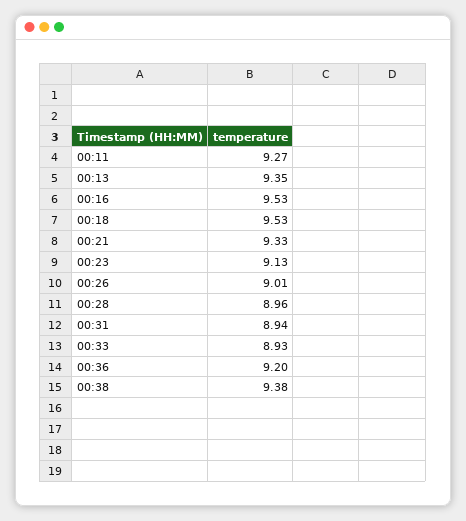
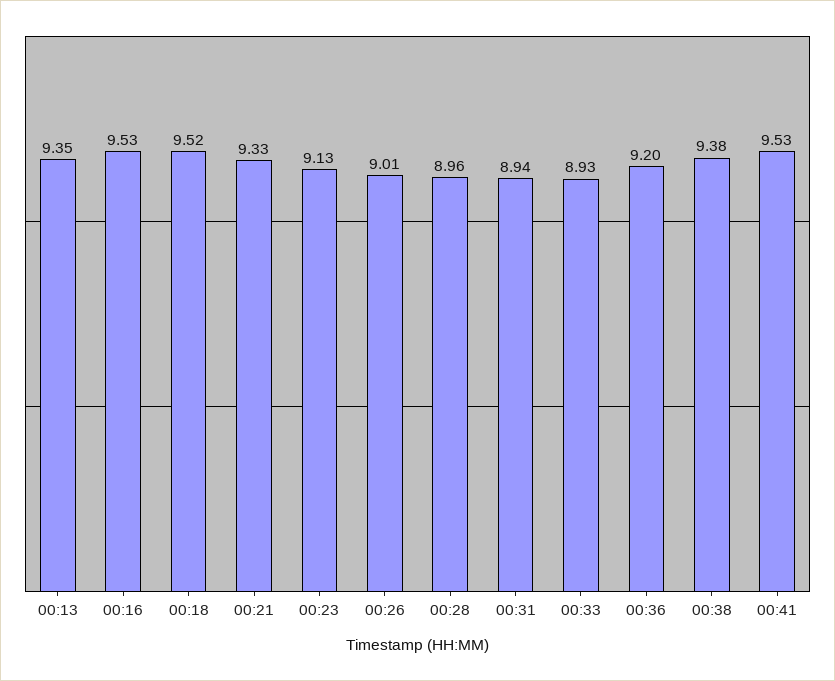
00:11: 9.27 -> none
00:18: 9.53 -> 9.52
00:41: none -> 9.53

